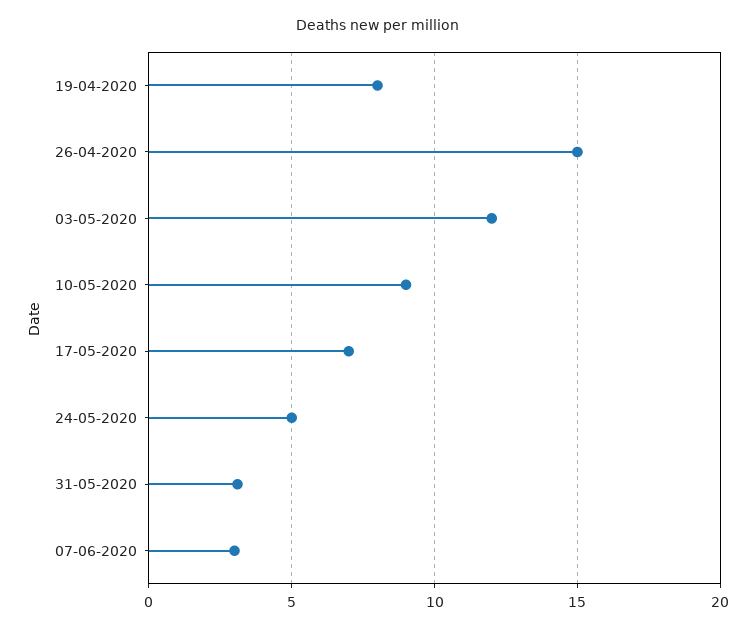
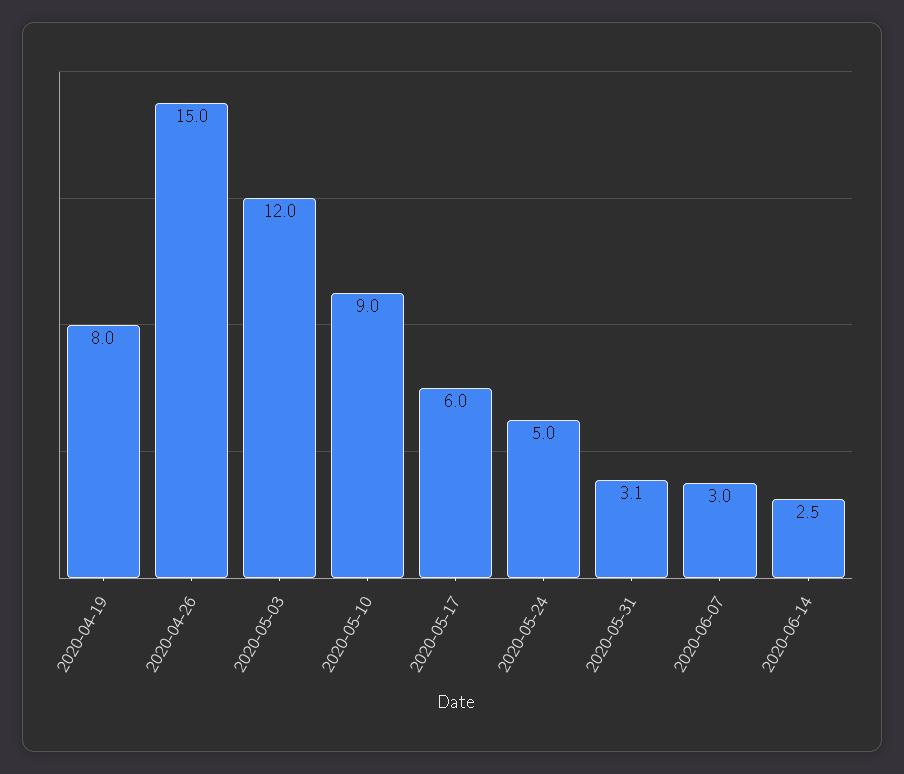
17-05-2020: 7 -> 6
2020-06-14: none -> 2.5

